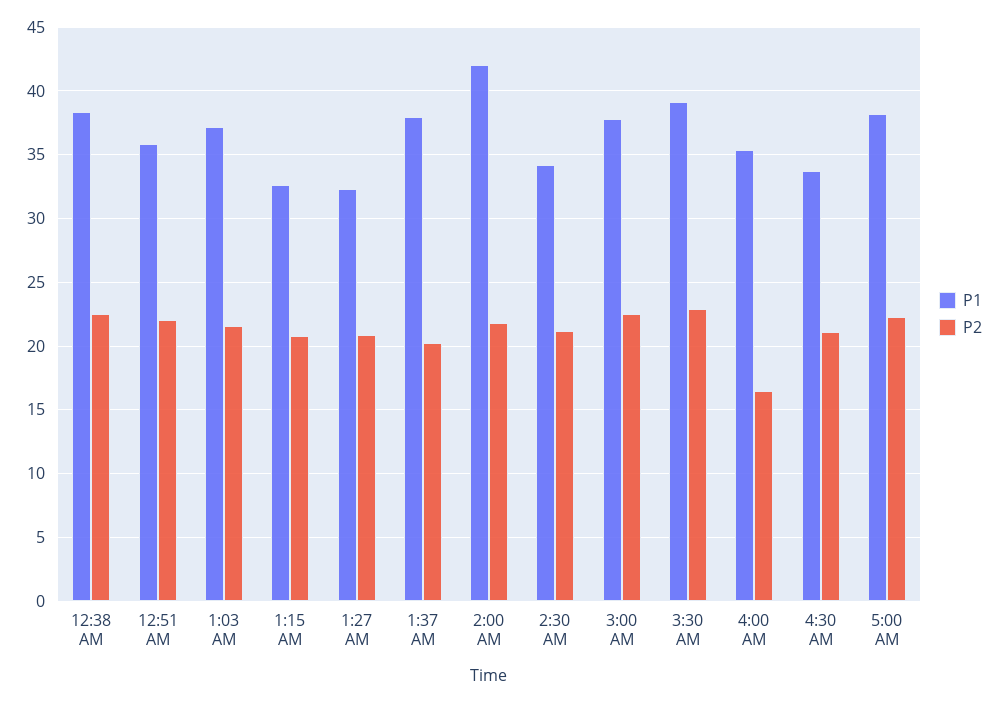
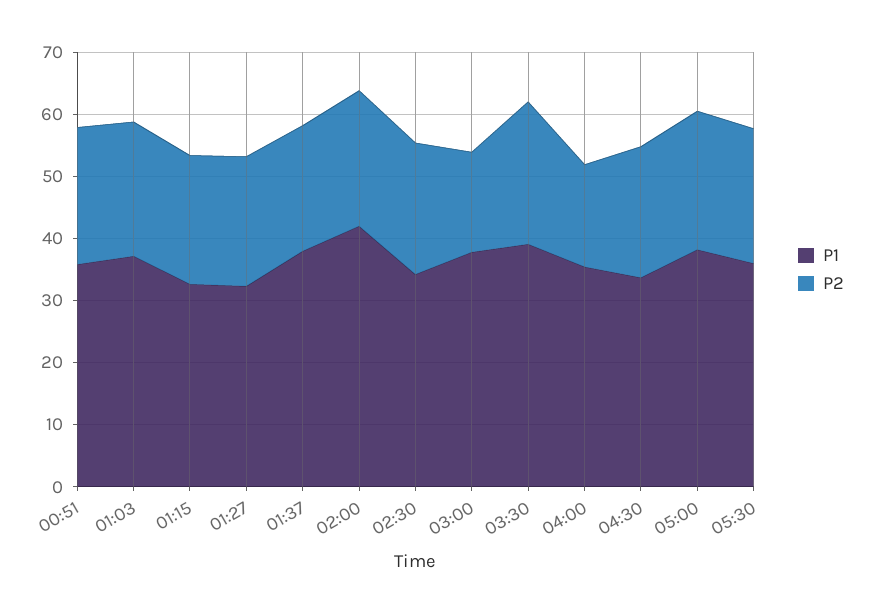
P1, 12:38 AM: 38.5 -> none
P2, 12:38 AM: 22.5 -> none
P2, 3:00 AM: 22.5 -> 16
P1, 05:30: none -> 36
P2, 05:30: none -> 22

